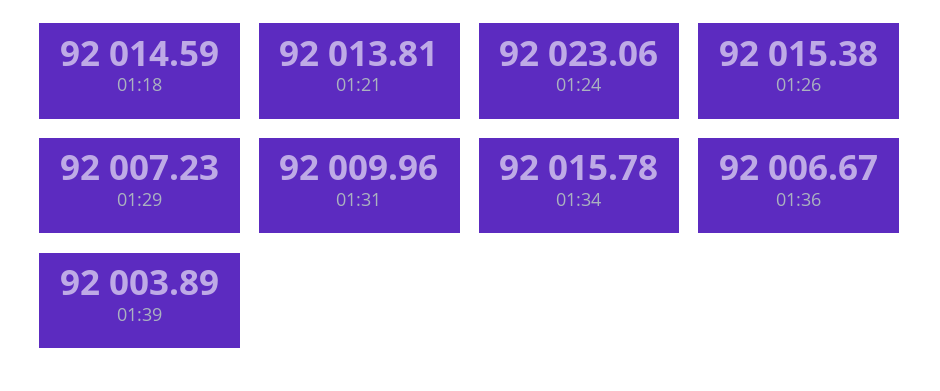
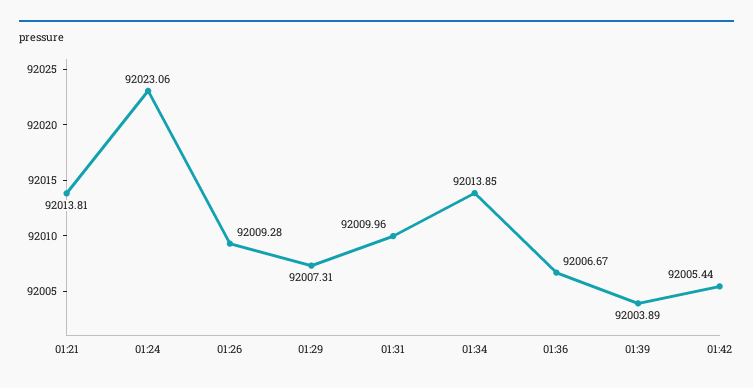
01:18: 92014.59 -> none
01:26: 92015.38 -> 92009.28
01:29: 92007.23 -> 92007.31
01:34: 92015.78 -> 92013.85
01:42: none -> 92005.44

